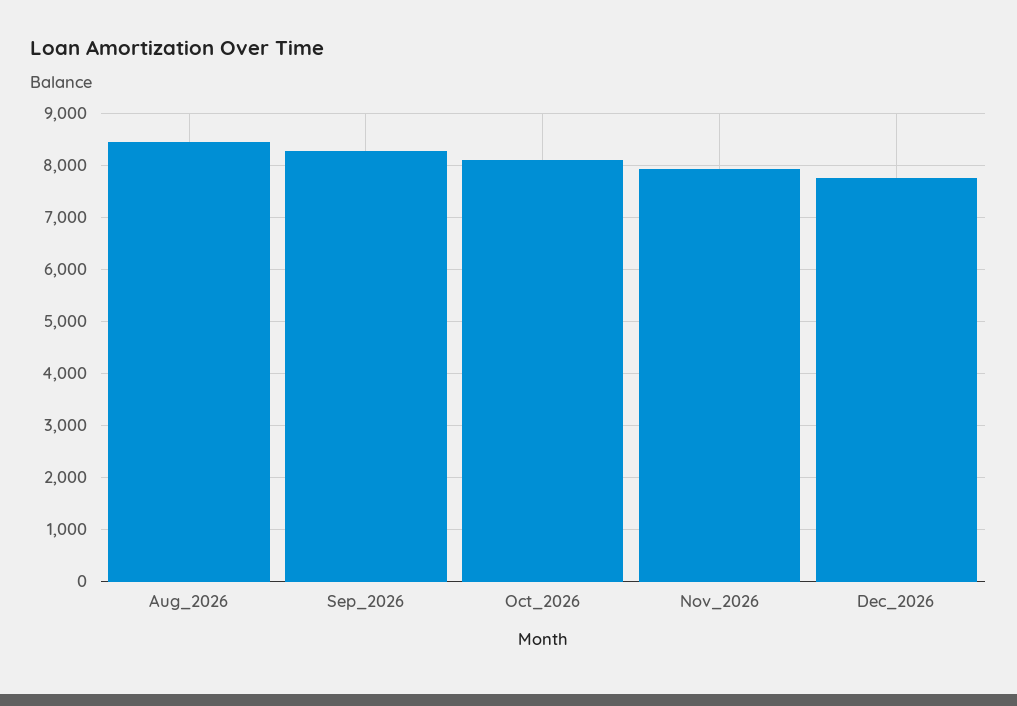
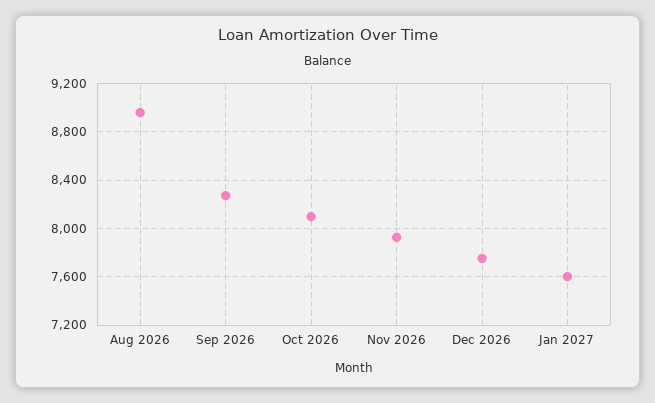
Aug_2026: 8400 -> 8950
Jan 2027: none -> 7600

